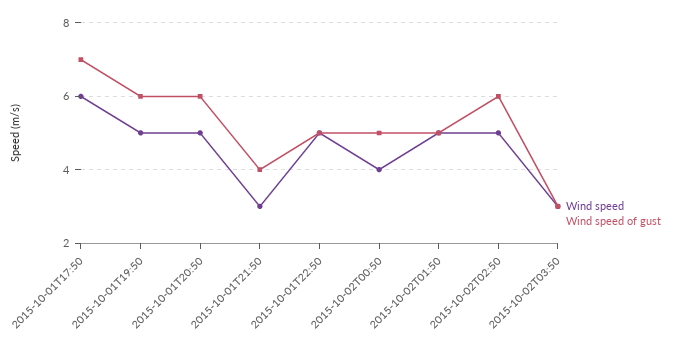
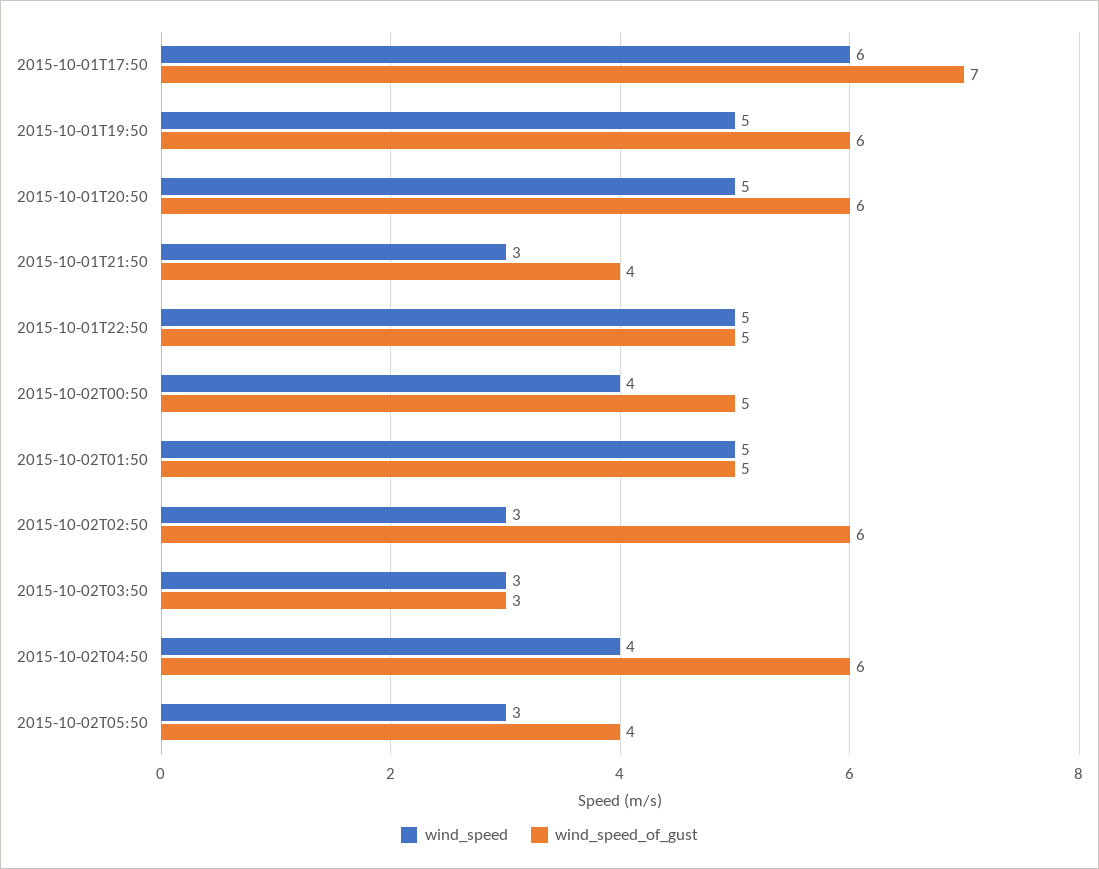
Wind speed, 2015-10-02T02:50: 5 -> 3
Wind speed, 2015-10-02T04:50: none -> 4
Wind speed of gust, 2015-10-02T04:50: none -> 6
Wind speed, 2015-10-02T05:50: none -> 3
Wind speed of gust, 2015-10-02T05:50: none -> 4

